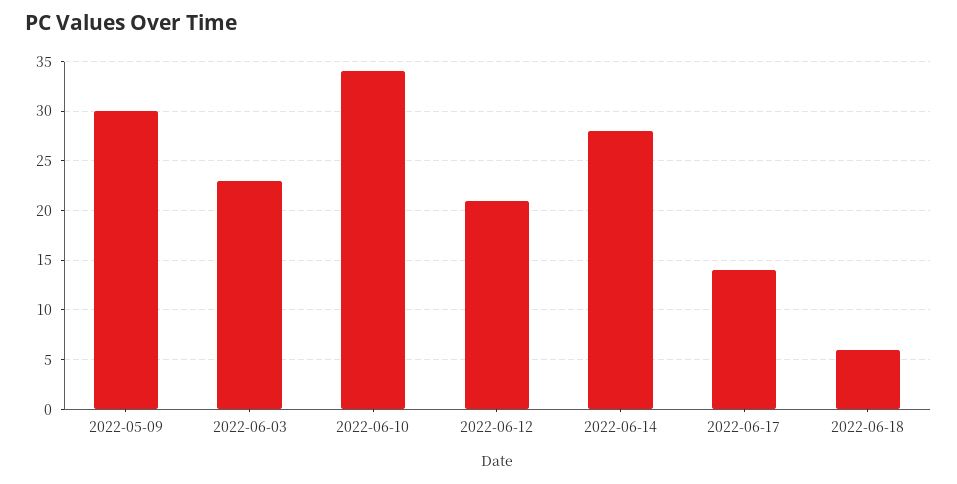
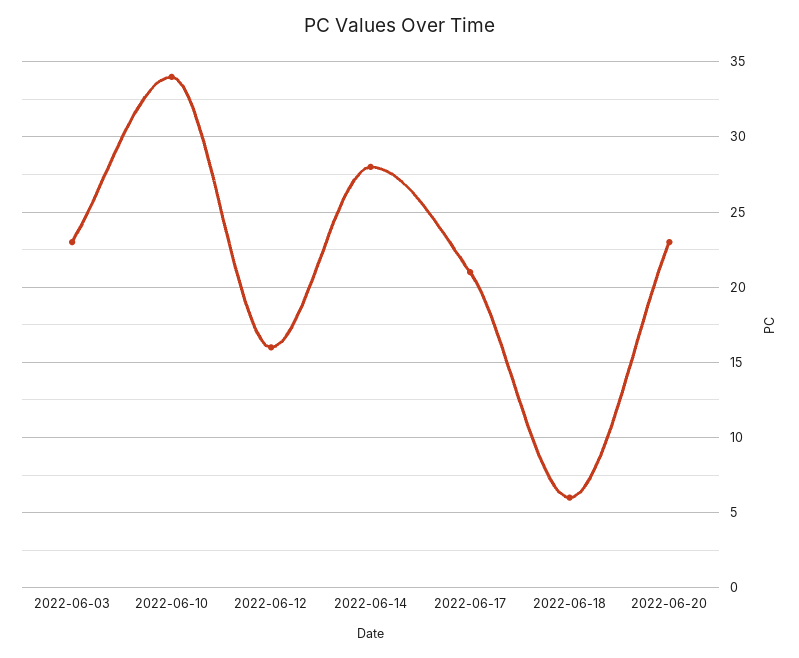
2022-05-09: 30 -> none
2022-06-12: 21 -> 16
2022-06-17: 14 -> 21
2022-06-20: none -> 23

